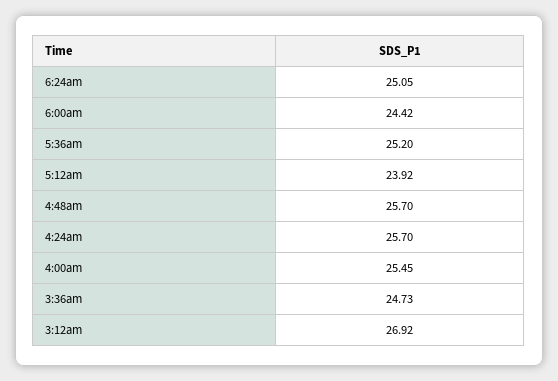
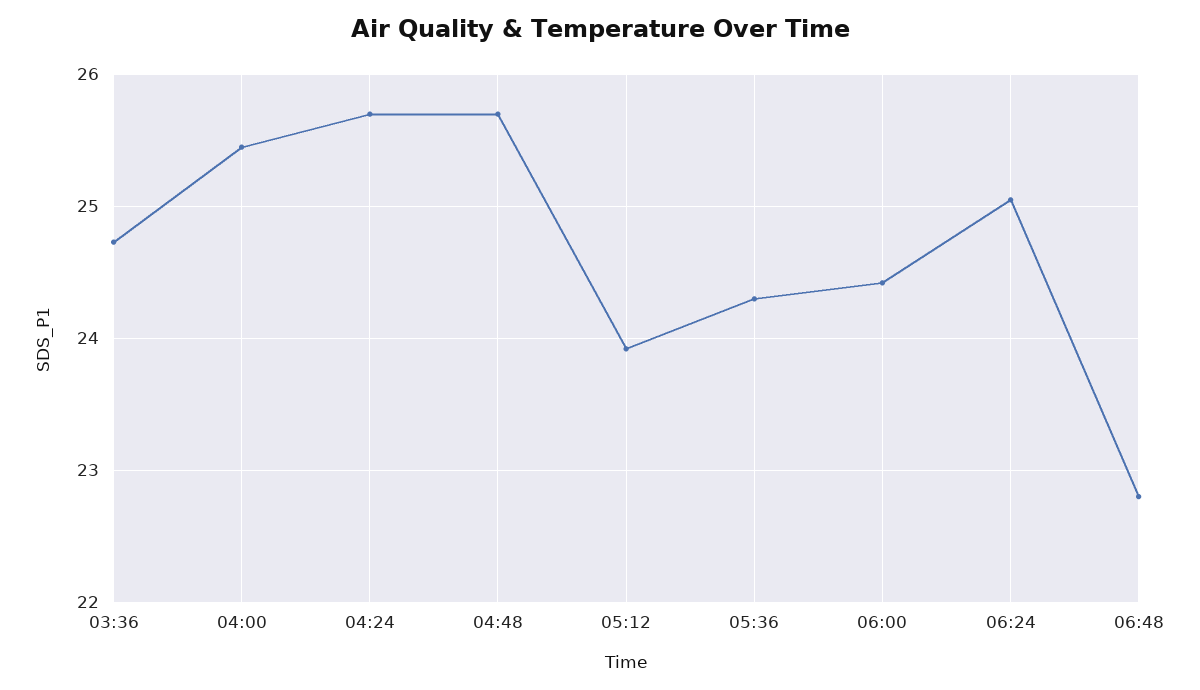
5:36am: 25.2 -> 24.3
3:12am: 26.92 -> none
06:48: none -> 22.8

